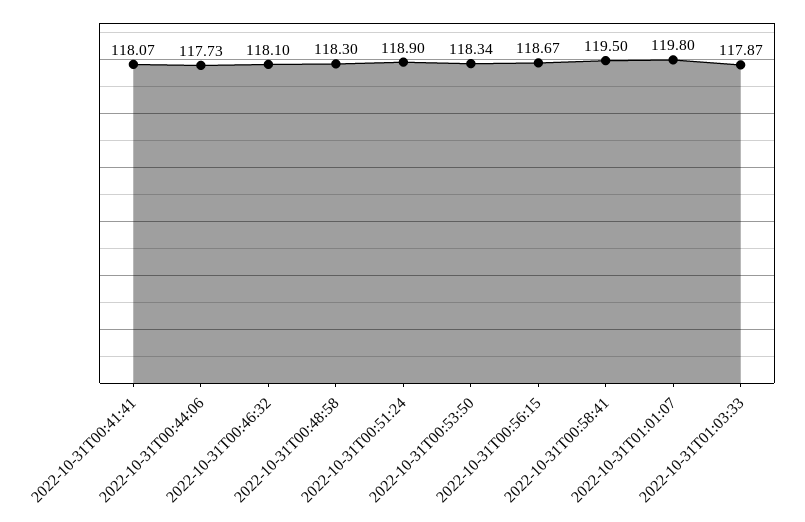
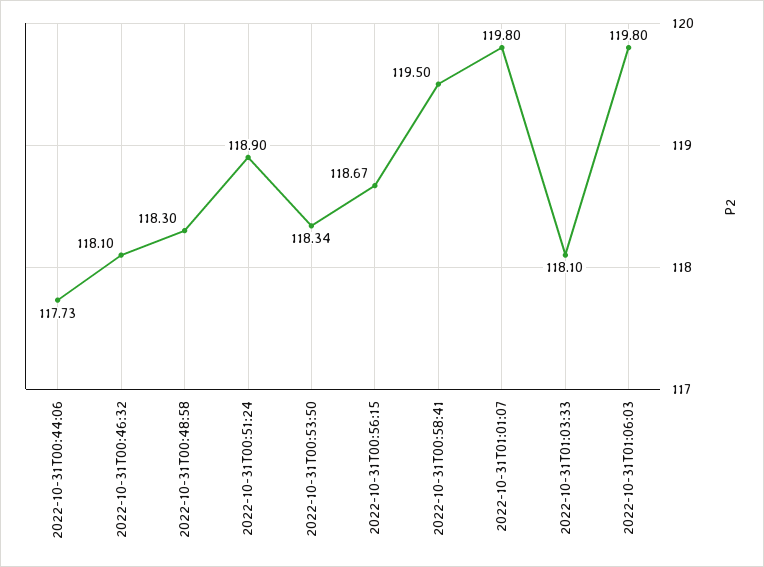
2022-10-31T00:41:41: 118.07 -> none
2022-10-31T01:03:33: 117.87 -> 118.1
2022-10-31T01:06:03: none -> 119.8

